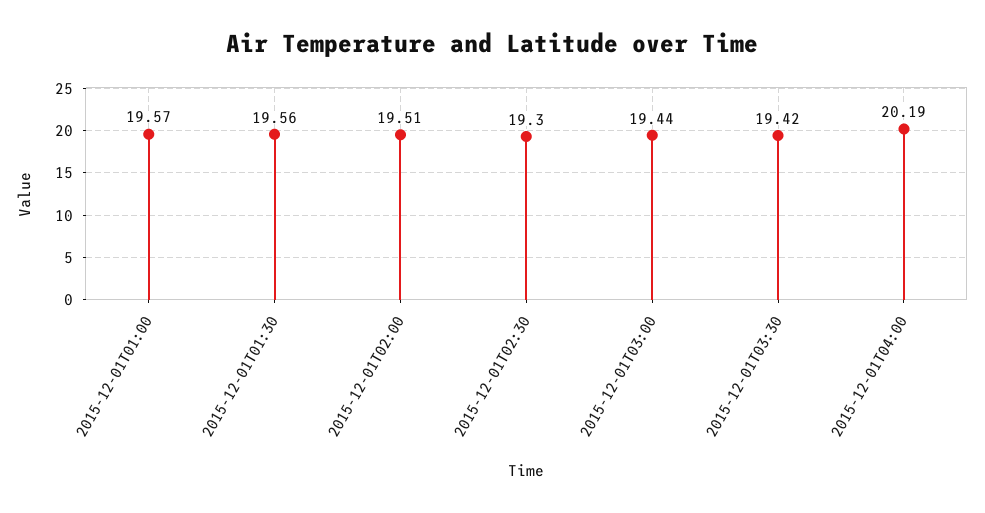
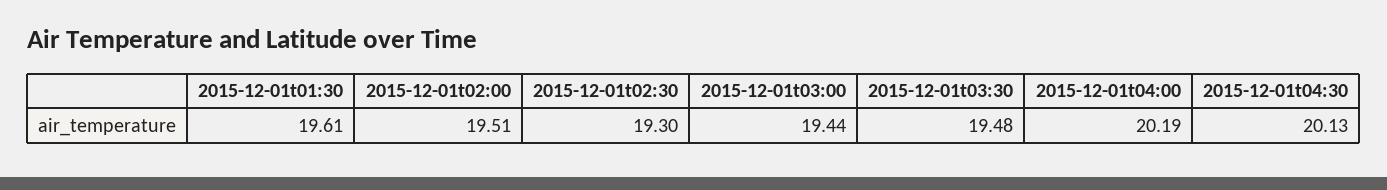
2015-12-01T01:00: 19.57 -> none
2015-12-01T01:30: 19.56 -> 19.61
2015-12-01T03:30: 19.42 -> 19.48
2015-12-01t04:30: none -> 20.13

